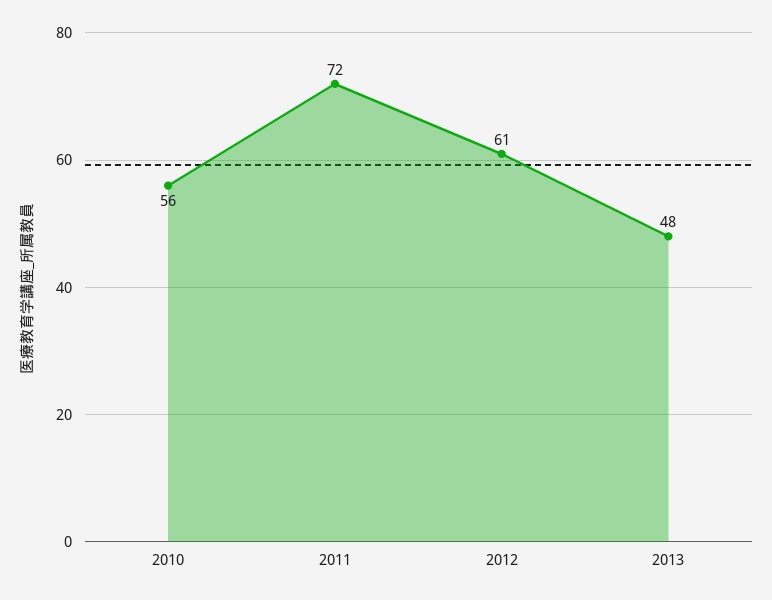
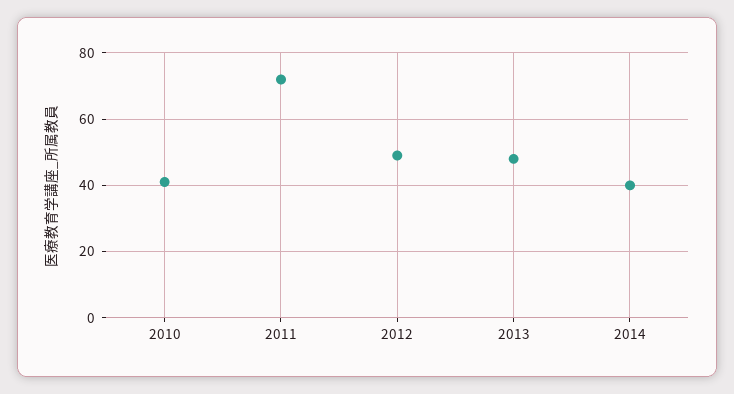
2010: 56 -> 40
2012: 61 -> 50
2014: none -> 40

